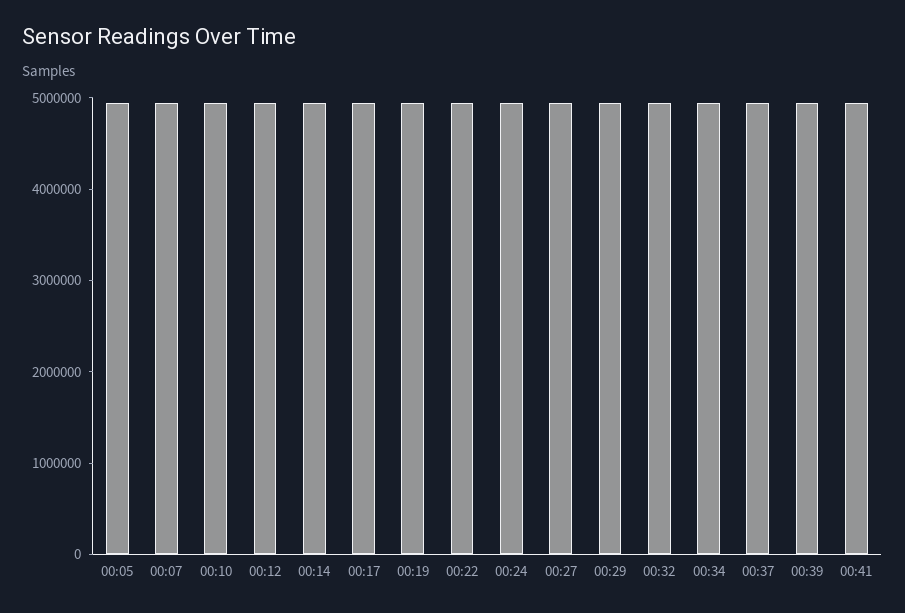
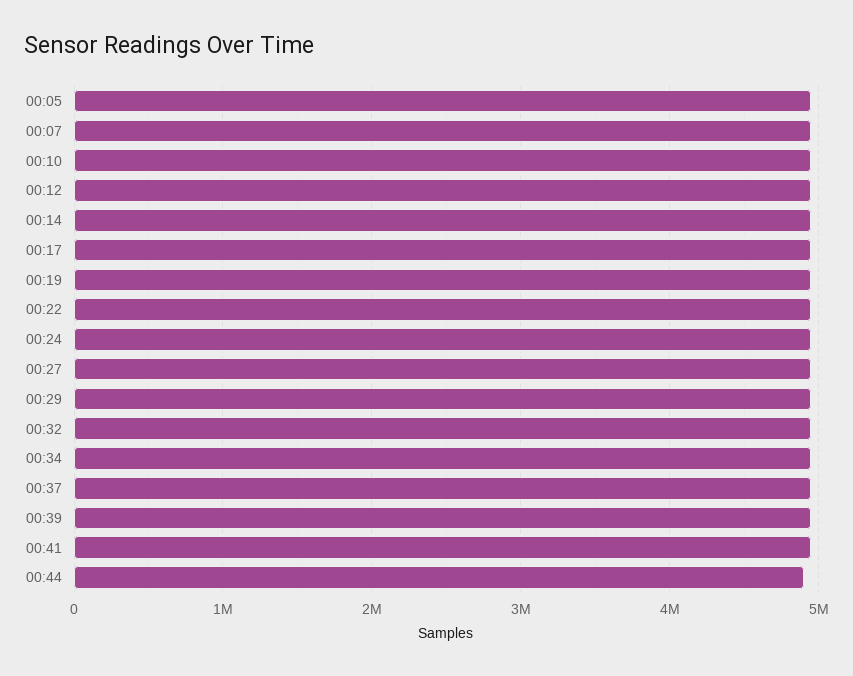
00:44: none -> 4900000

